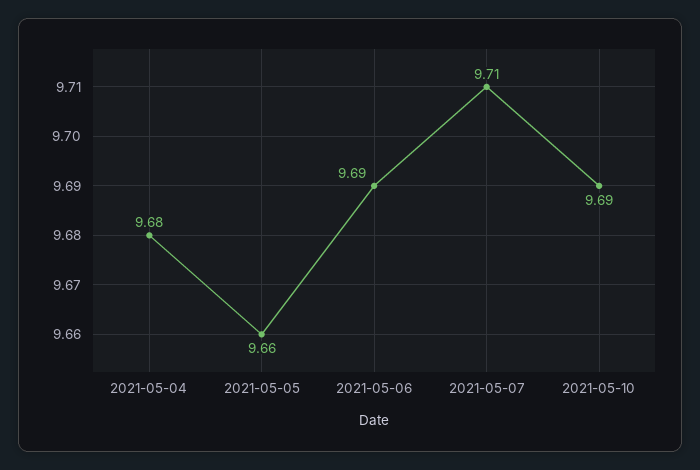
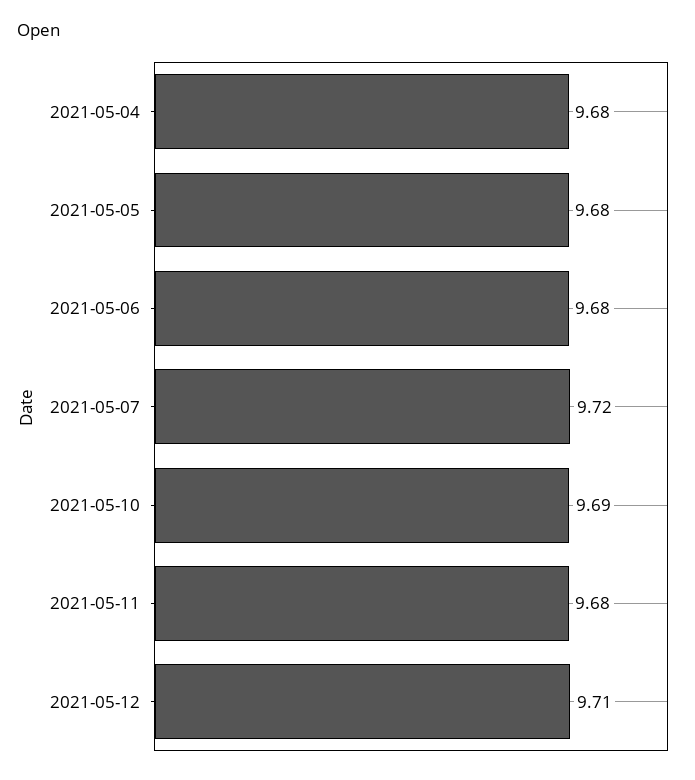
2021-05-05: 9.66 -> 9.68
2021-05-06: 9.69 -> 9.68
2021-05-07: 9.71 -> 9.72
2021-05-11: none -> 9.68
2021-05-12: none -> 9.71

